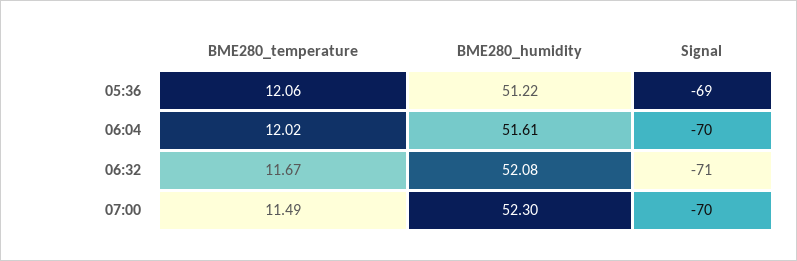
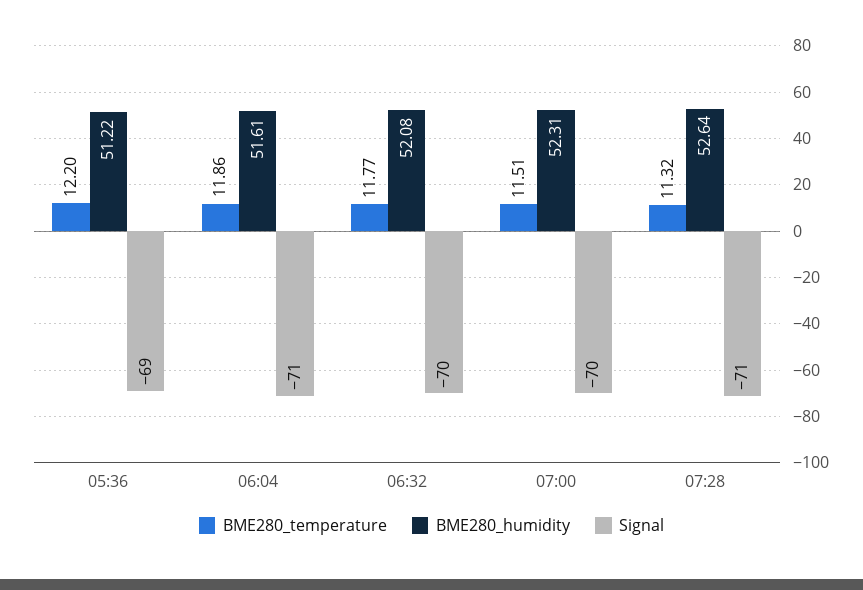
BME280_temperature, 05:36: 12.06 -> 12.2
BME280_temperature, 06:04: 12.02 -> 11.86
Signal, 06:04: -70 -> -71
BME280_temperature, 06:32: 11.67 -> 11.77
Signal, 06:32: -71 -> -70
BME280_temperature, 07:00: 11.49 -> 11.51
BME280_humidity, 07:00: 52.3 -> 52.31
BME280_temperature, 07:28: none -> 11.32
BME280_humidity, 07:28: none -> 52.64
Signal, 07:28: none -> -71

